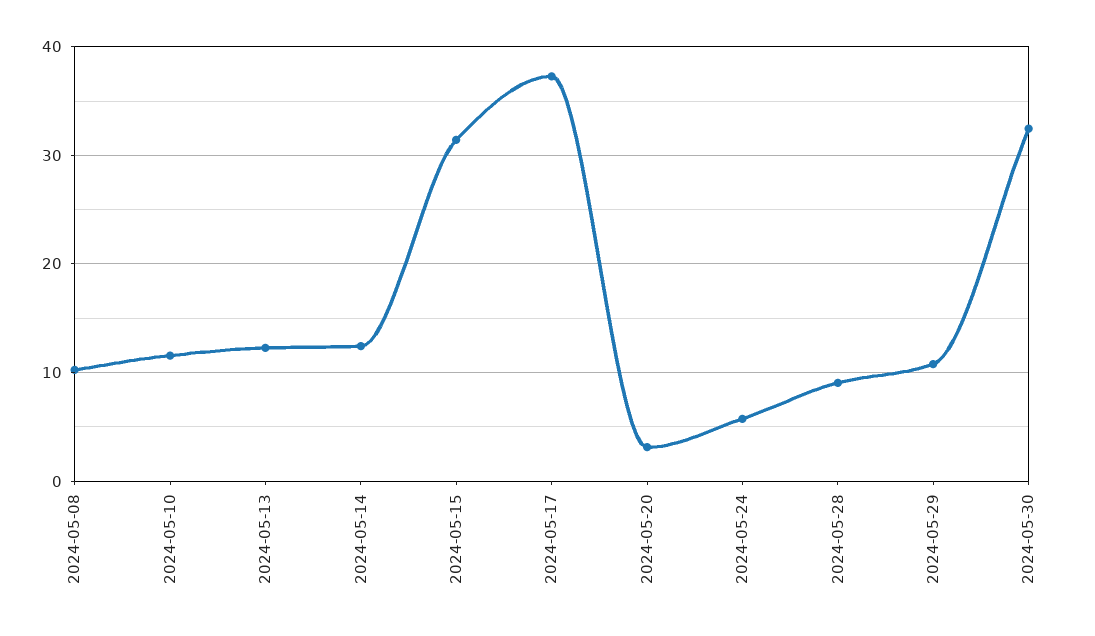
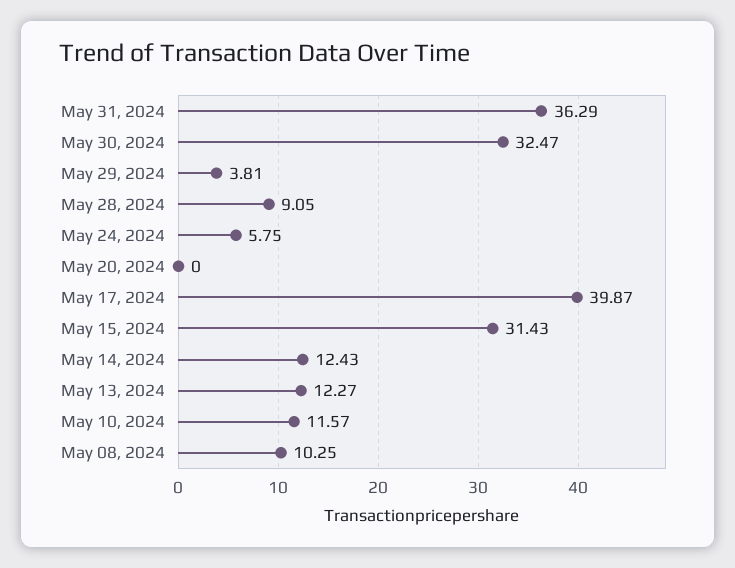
2024-05-17: 37 -> 39.87
2024-05-20: 3 -> 0
2024-05-29: 11 -> 3.81
May 31, 2024: none -> 36.29

